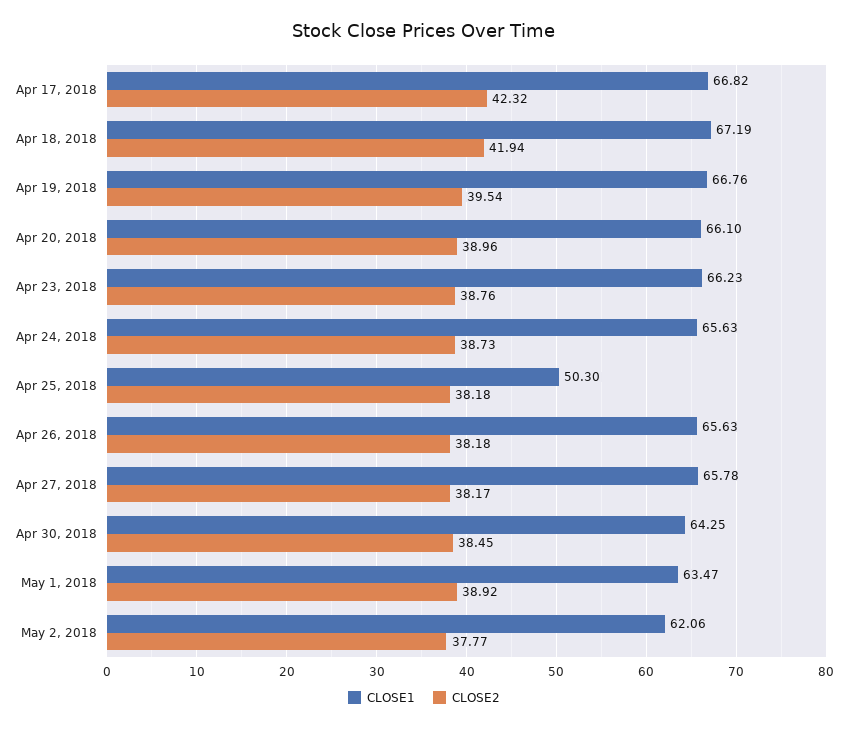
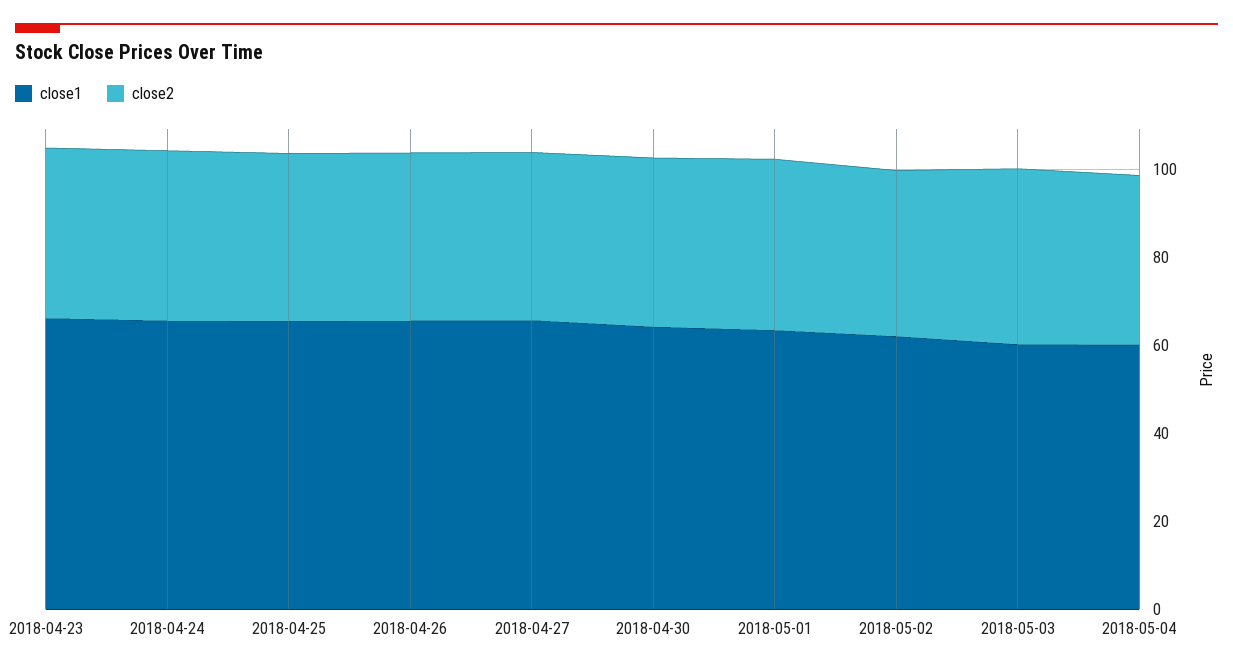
CLOSE1, Apr 17, 2018: 66.82 -> none
CLOSE2, Apr 17, 2018: 42.32 -> none
CLOSE1, Apr 18, 2018: 67.19 -> none
CLOSE2, Apr 18, 2018: 41.94 -> none
CLOSE1, Apr 19, 2018: 66.76 -> none
CLOSE2, Apr 19, 2018: 39.54 -> none
CLOSE1, Apr 20, 2018: 66.1 -> none
CLOSE2, Apr 20, 2018: 38.96 -> none
CLOSE1, Apr 25, 2018: 50.3 -> 65
CLOSE1, 2018-05-03: none -> 60
CLOSE2, 2018-05-03: none -> 40
CLOSE1, 2018-05-04: none -> 60
CLOSE2, 2018-05-04: none -> 40

